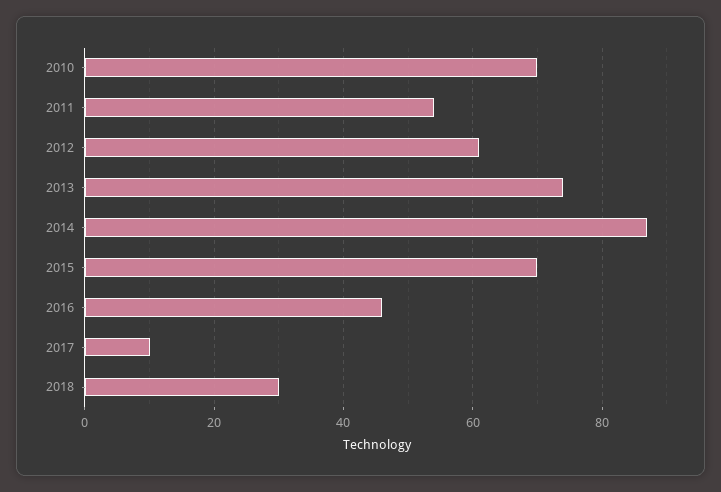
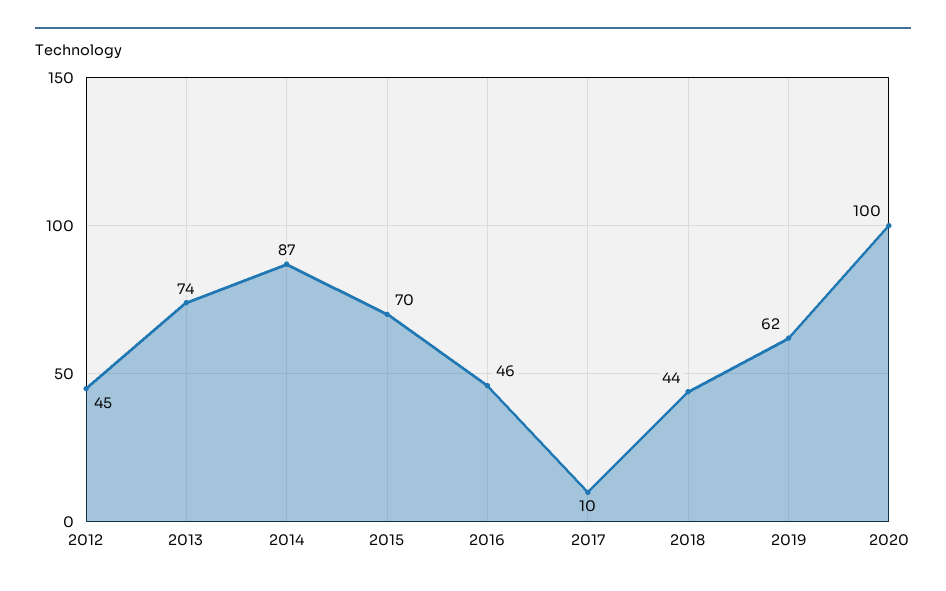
2010: 70 -> none
2011: 55 -> none
2012: 60 -> 45
2018: 30 -> 44
2019: none -> 62
2020: none -> 100

